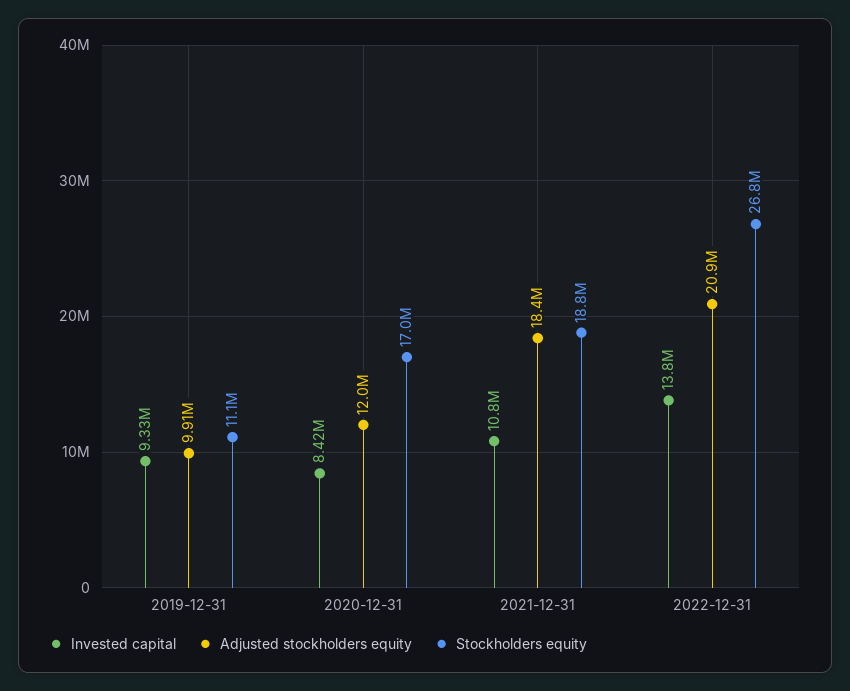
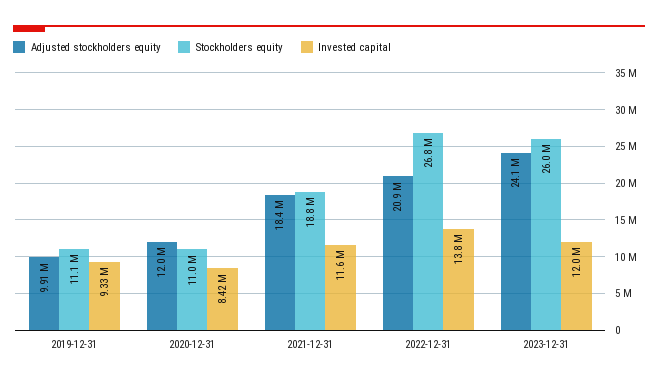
Stockholders equity, 2020-12-31: 17000000 -> 11000000
Invested capital, 2021-12-31: 10800000 -> 11600000
Adjusted stockholders equity, 2023-12-31: none -> 24100000
Stockholders equity, 2023-12-31: none -> 26000000
Invested capital, 2023-12-31: none -> 12000000

